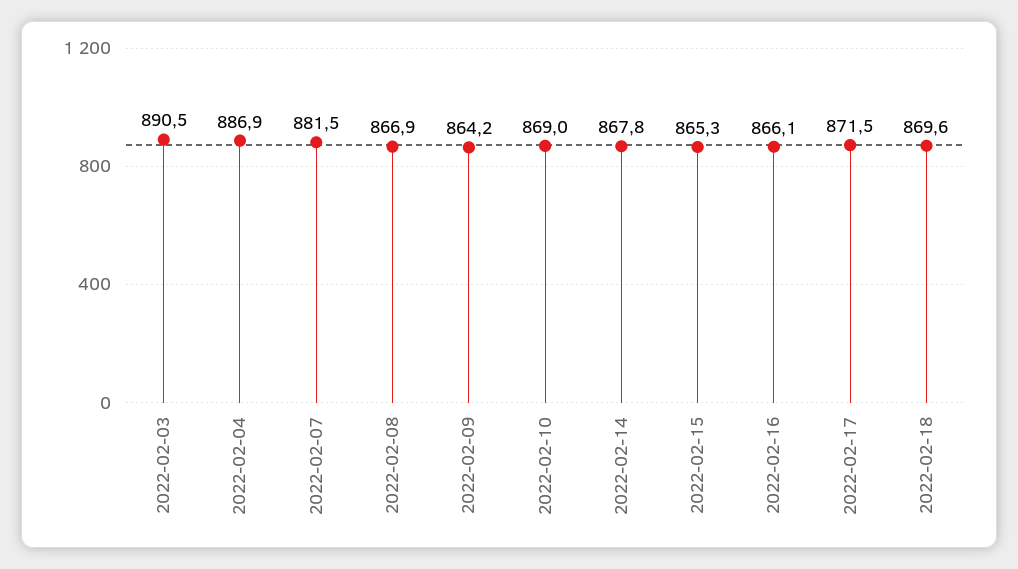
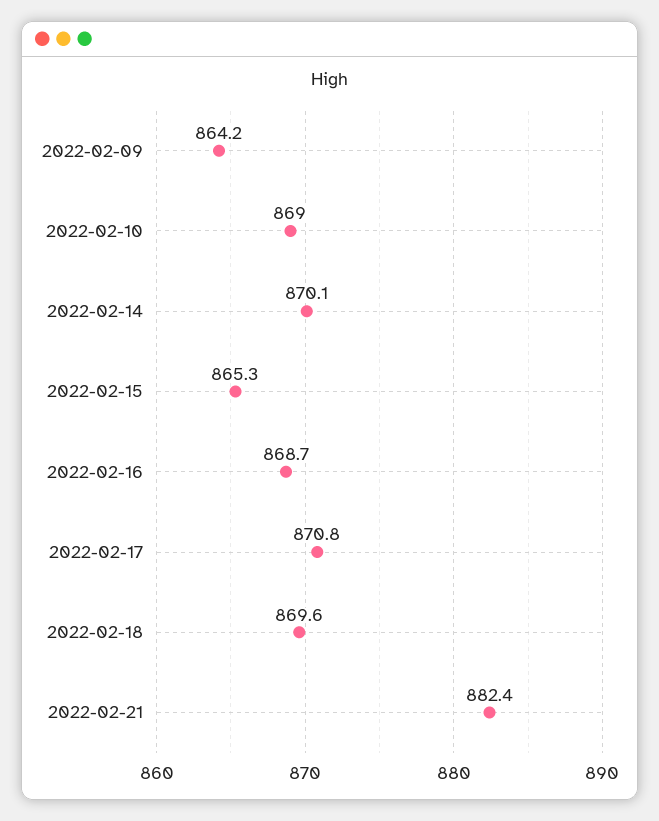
2022-02-03: 890.5 -> none
2022-02-04: 886.9 -> none
2022-02-07: 881.5 -> none
2022-02-08: 866.9 -> none
2022-02-14: 867.8 -> 870.1
2022-02-16: 866.1 -> 868.7
2022-02-17: 871.5 -> 870.8
2022-02-21: none -> 882.4

